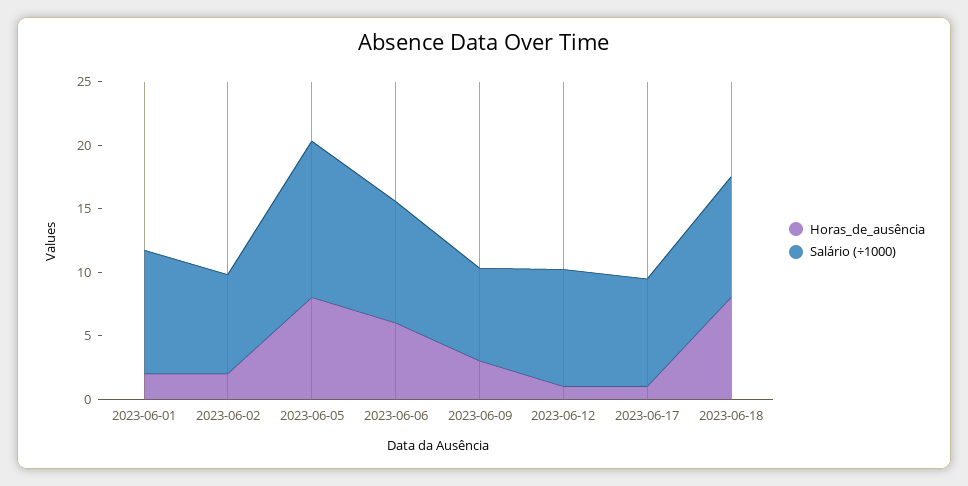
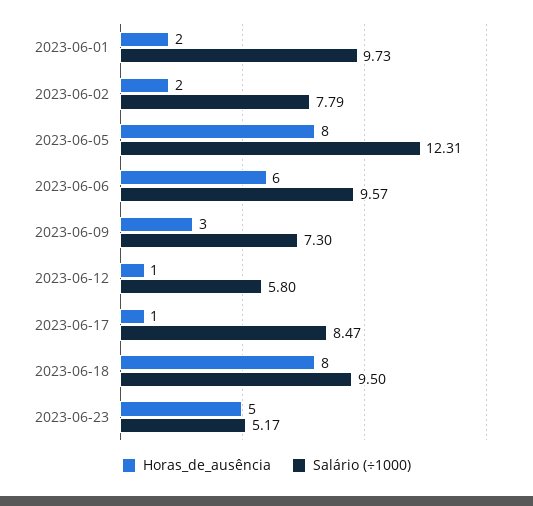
Salário (÷1000), 2023-06-12: 9 -> 5.8
Horas_de_ausência, 2023-06-23: none -> 5
Salário (÷1000), 2023-06-23: none -> 5.17

